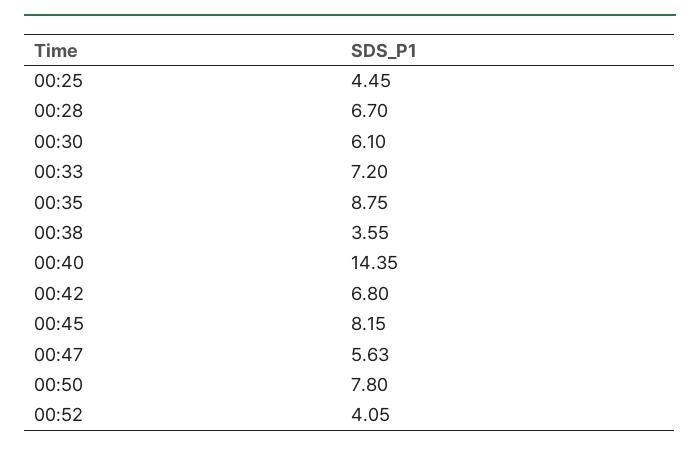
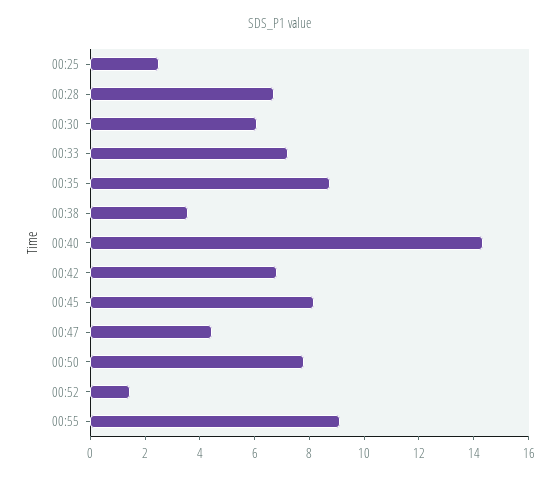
00:25: 4.45 -> 2.5
00:47: 5.63 -> 4.5
00:52: 4.05 -> 1.5
00:55: none -> 9

